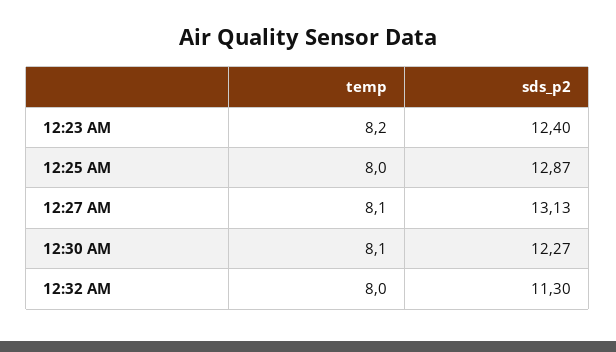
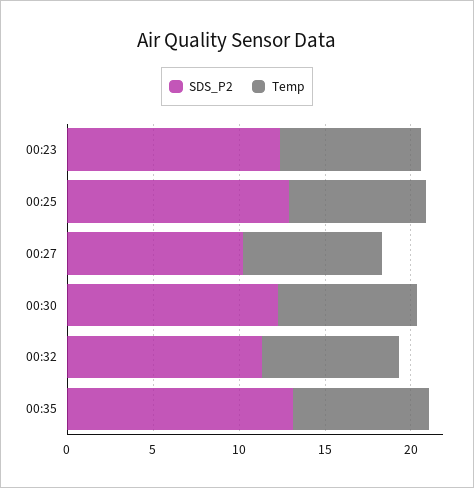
sds_p2, 12:27 AM: 13.13 -> 10
sds_p2, 00:35: none -> 13
temp, 00:35: none -> 8

